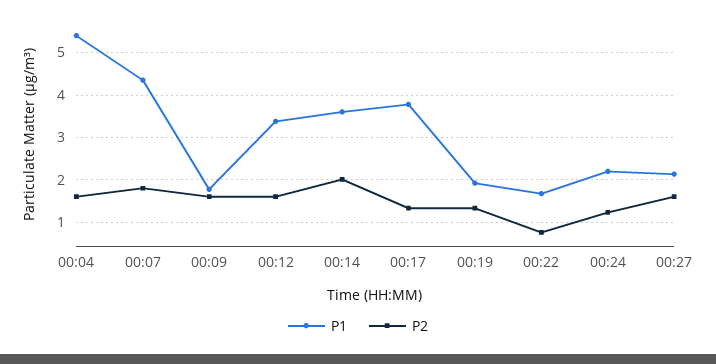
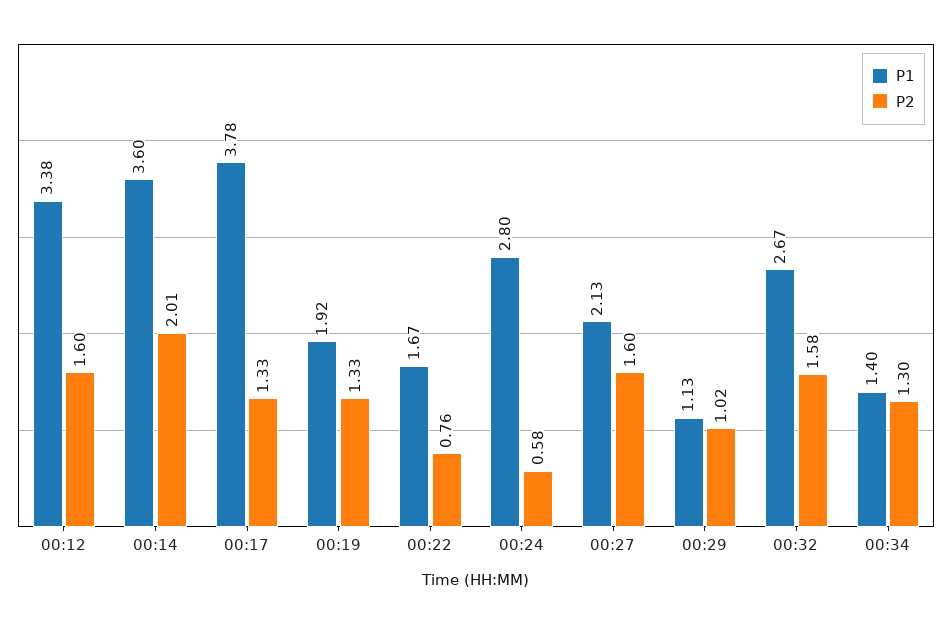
P1, 00:04: 5.4 -> none
P2, 00:04: 1.6 -> none
P1, 00:07: 4.4 -> none
P2, 00:07: 1.8 -> none
P1, 00:09: 1.8 -> none
P2, 00:09: 1.6 -> none
P1, 00:24: 2.2 -> 2.8
P2, 00:24: 1.2 -> 0.58
P1, 00:29: none -> 1.13
P2, 00:29: none -> 1.02
P1, 00:32: none -> 2.67
P2, 00:32: none -> 1.58
P1, 00:34: none -> 1.4
P2, 00:34: none -> 1.3

